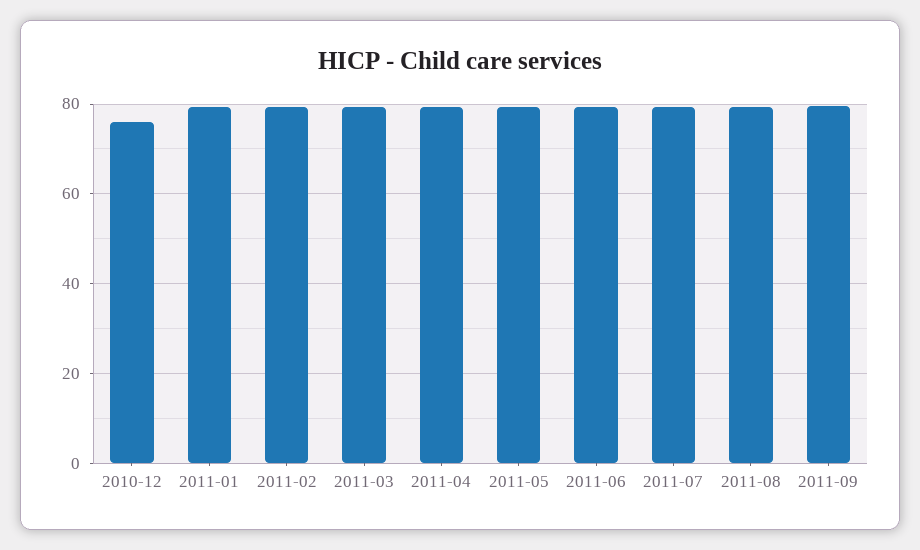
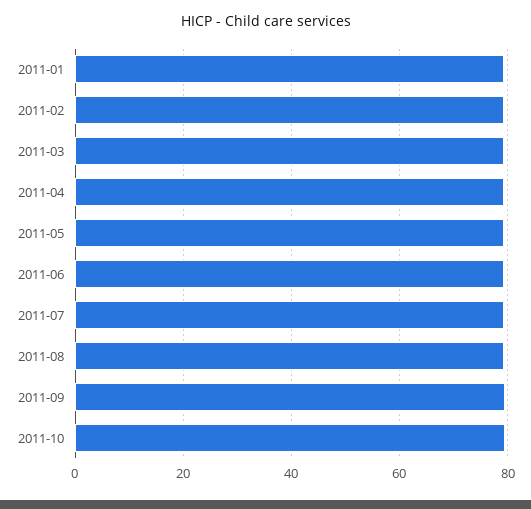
2010-12: 76 -> none
2011-10: none -> 80

